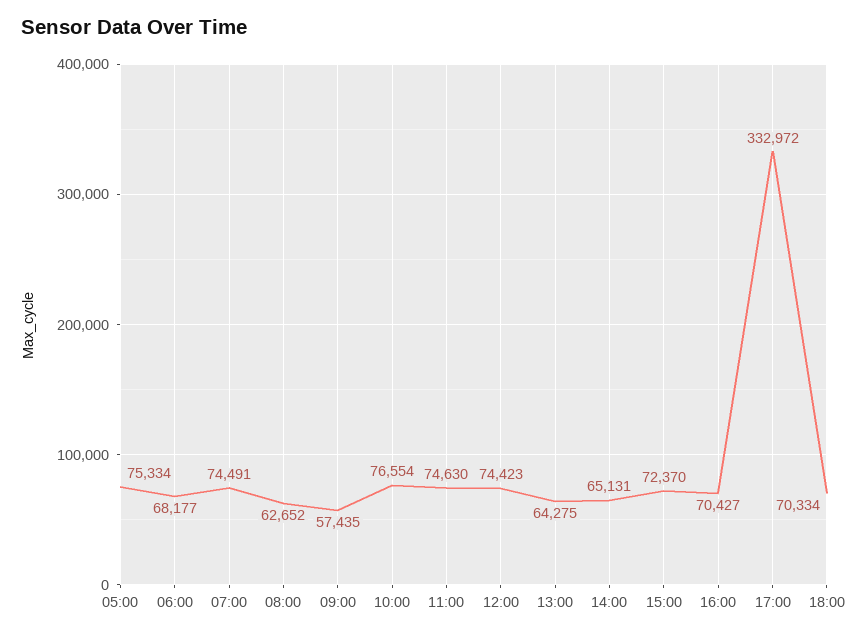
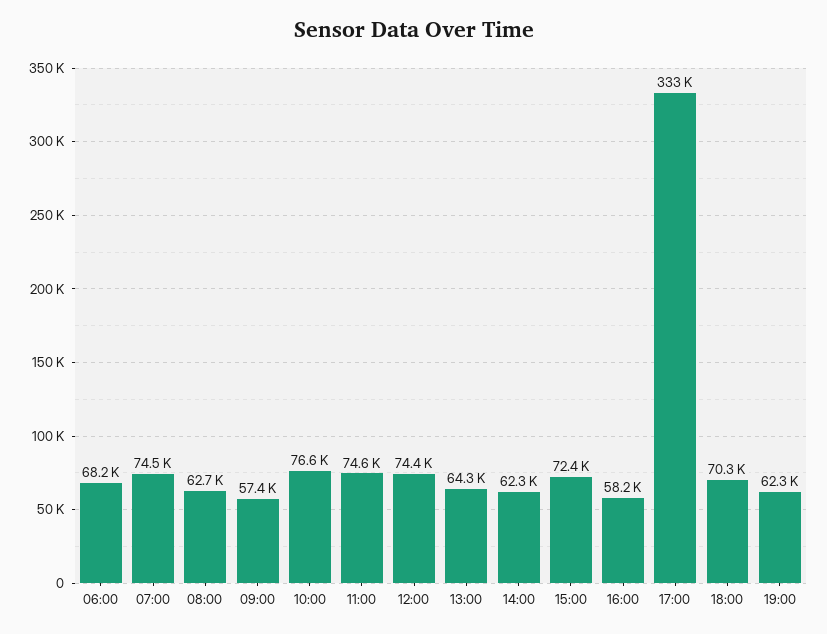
05:00: 75334 -> none
14:00: 65131 -> 62300
16:00: 70427 -> 58200
19:00: none -> 62300

